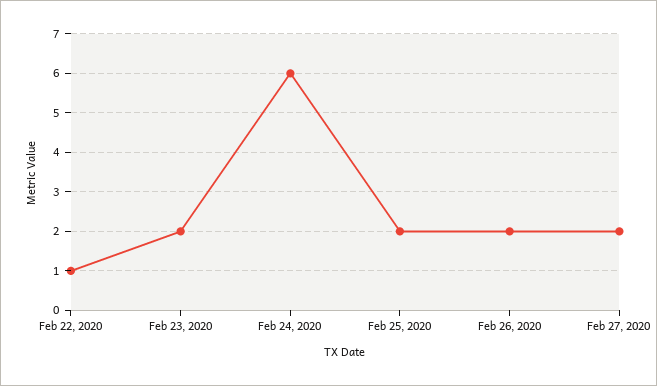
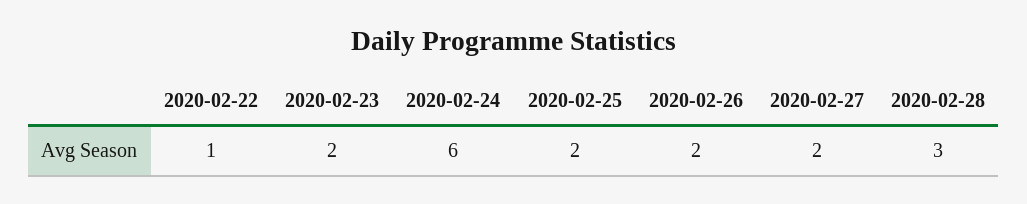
2020-02-28: none -> 3

